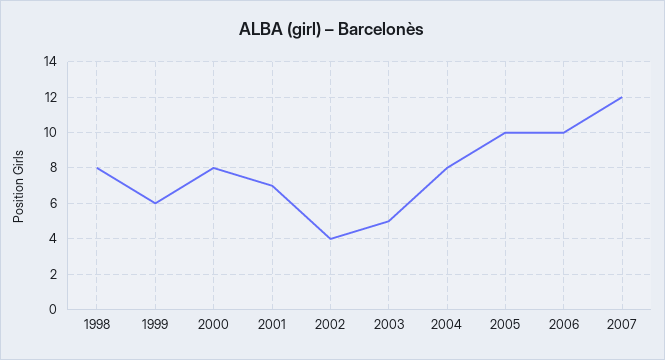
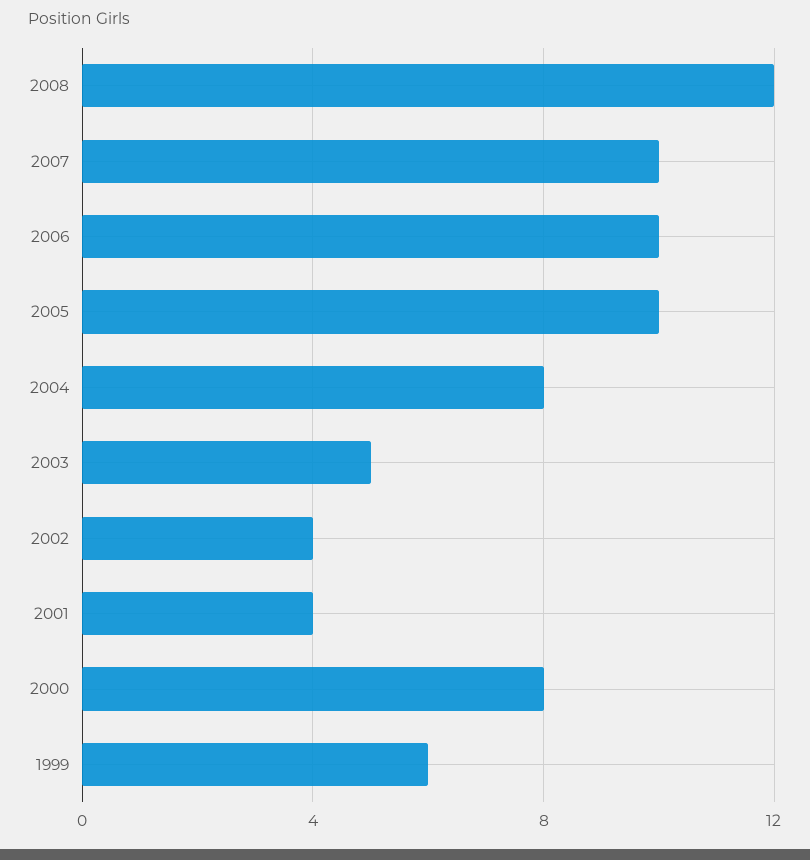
1998: 8 -> none
2001: 7 -> 4
2007: 12 -> 10
2008: none -> 12

